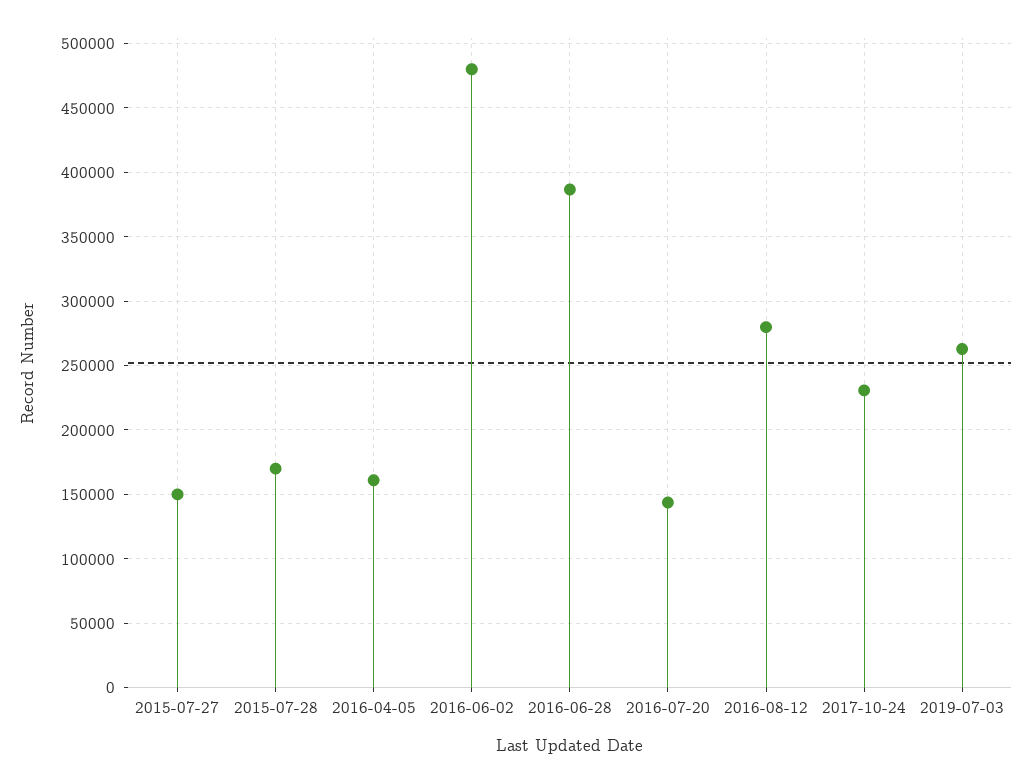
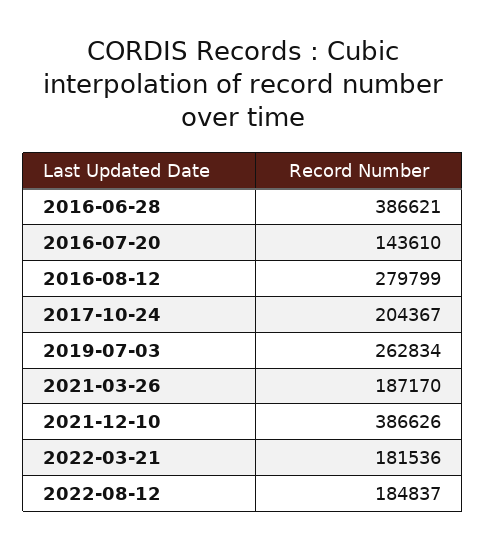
2015-07-27: 150000 -> none
2015-07-28: 170000 -> none
2016-04-05: 160000 -> none
2016-06-02: 480000 -> none
2017-10-24: 230000 -> 204367
2021-03-26: none -> 187170
2021-12-10: none -> 386626
2022-03-21: none -> 181536
2022-08-12: none -> 184837

